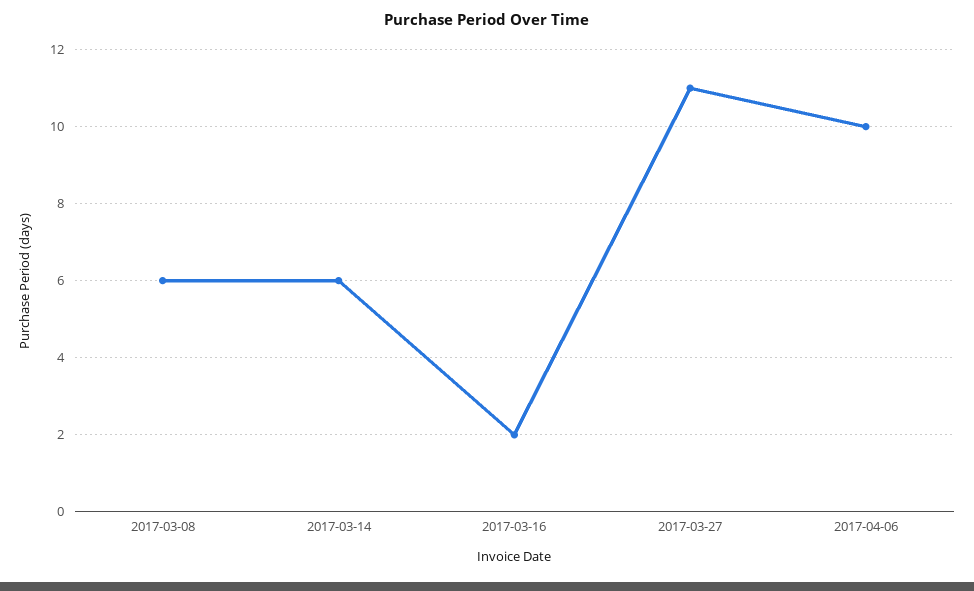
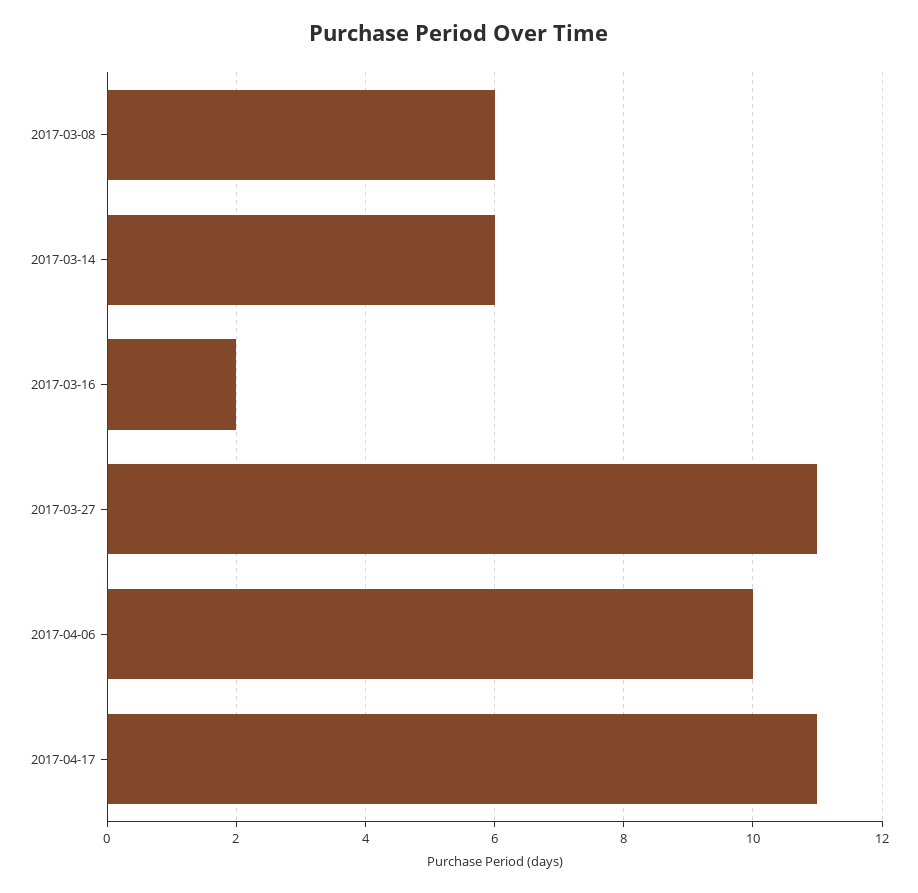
2017-04-17: none -> 11

